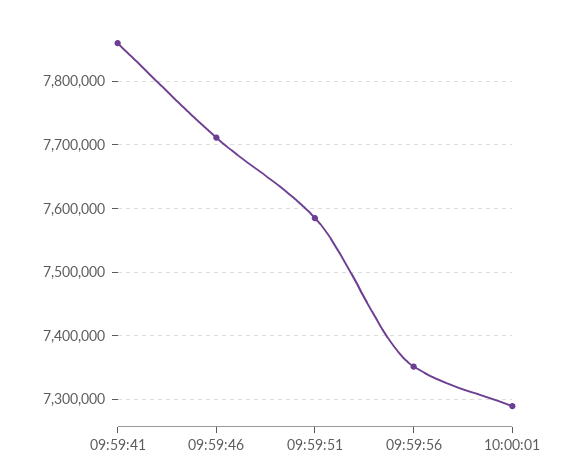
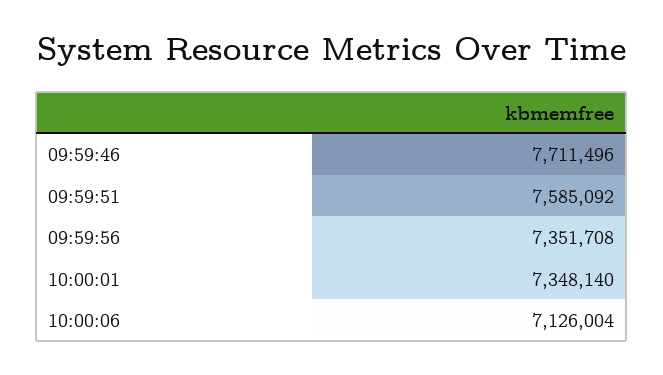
09:59:41: 7860000 -> none
10:00:01: 7290000 -> 7348140
10:00:06: none -> 7126004

